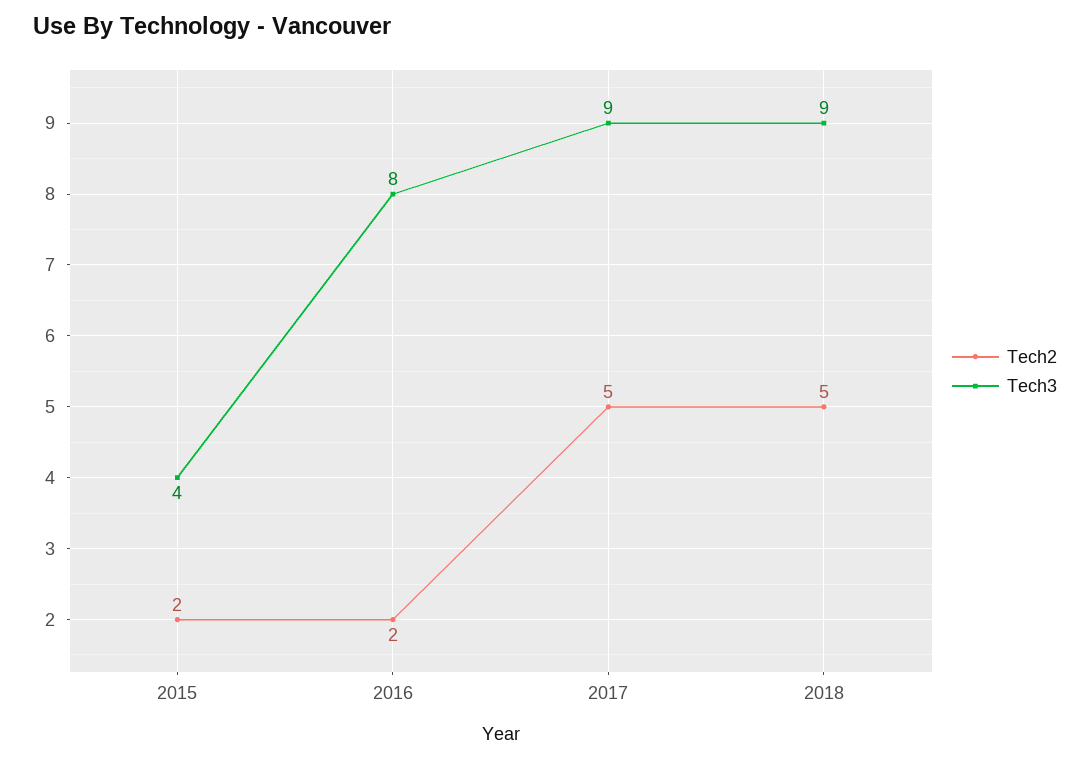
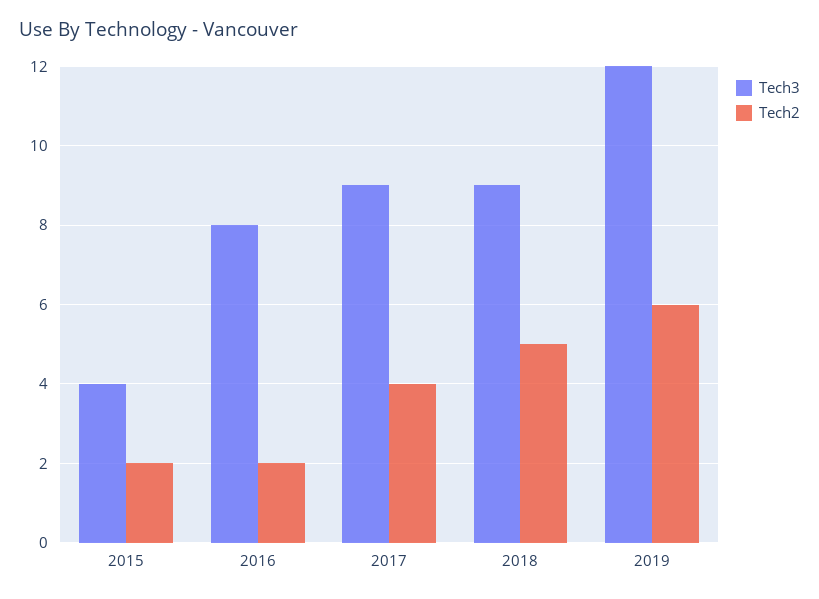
Tech2, 2017: 5 -> 4
Tech3, 2019: none -> 12
Tech2, 2019: none -> 6

